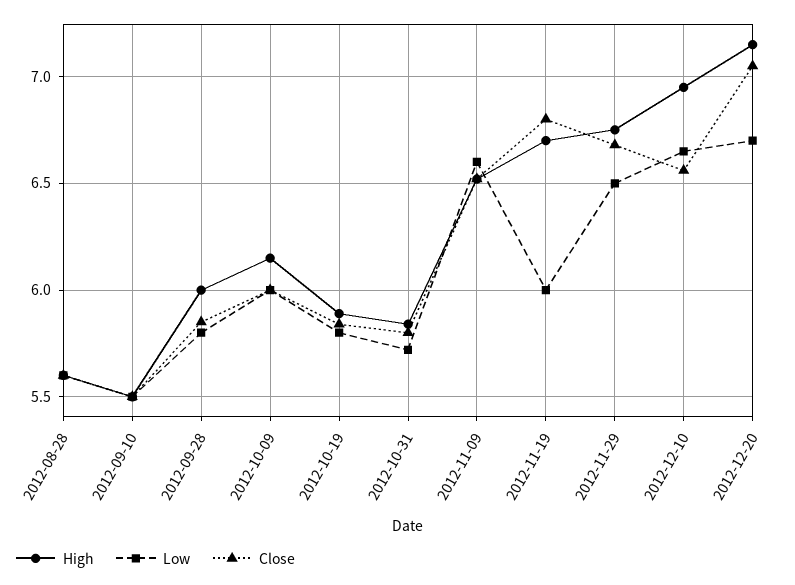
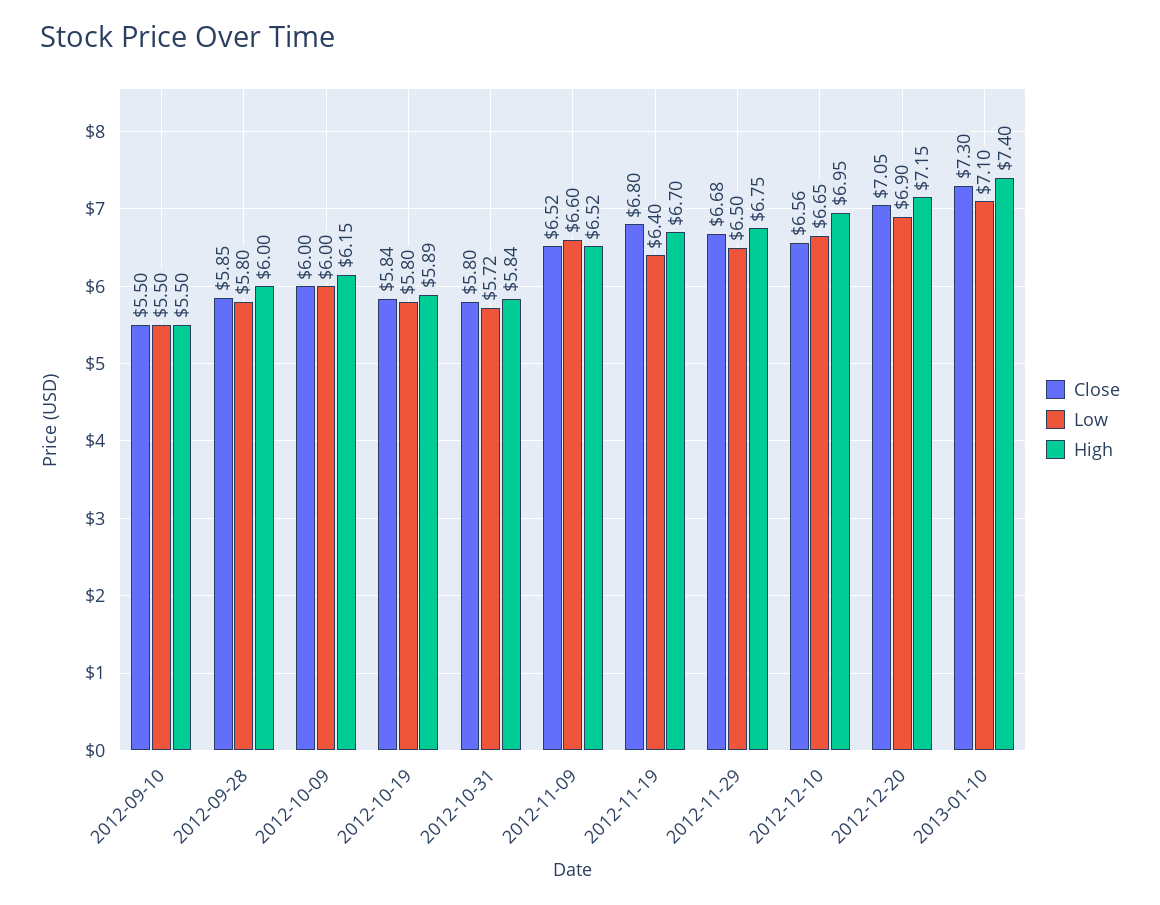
High, 2012-08-28: 5.6 -> none
Low, 2012-08-28: 5.6 -> none
Close, 2012-08-28: 5.6 -> none
Low, 2012-11-19: 6 -> 6.4
Low, 2012-12-20: 6.7 -> 6.9
Close, 2013-01-10: none -> 7.3
Low, 2013-01-10: none -> 7.1
High, 2013-01-10: none -> 7.4

